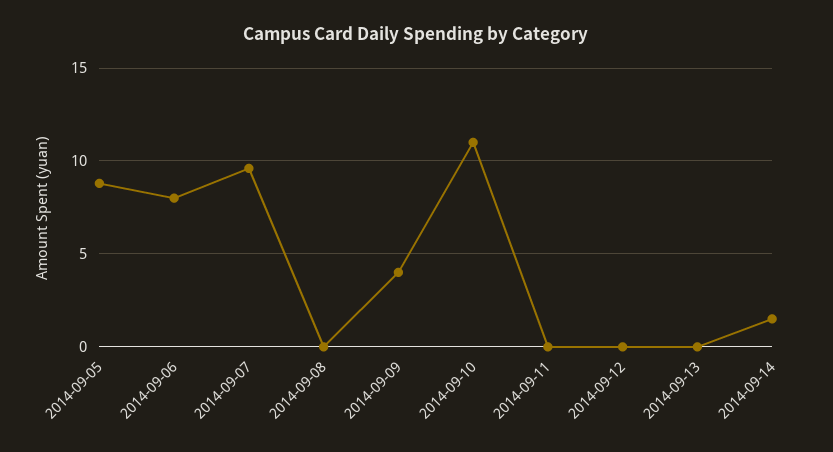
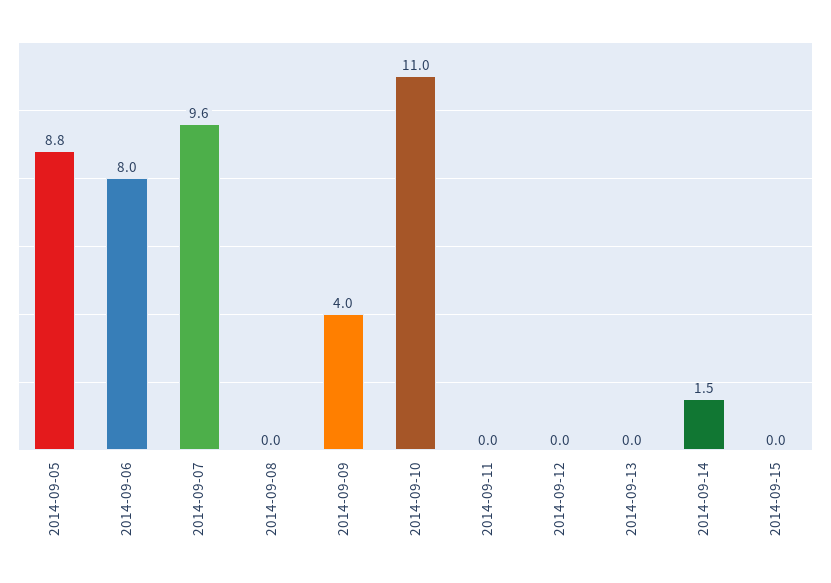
2014-09-15: none -> 0

